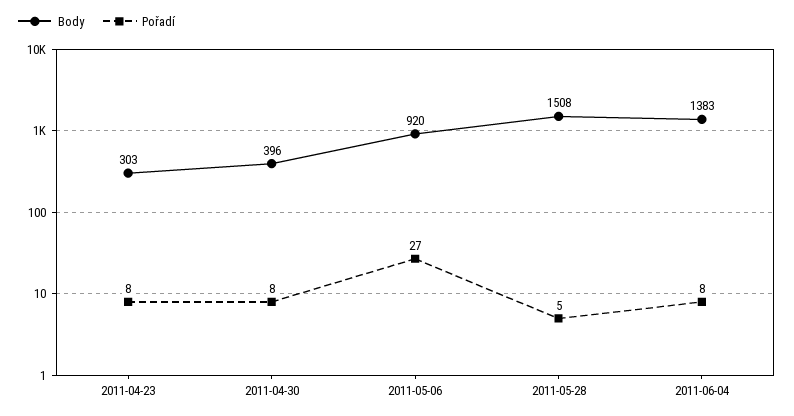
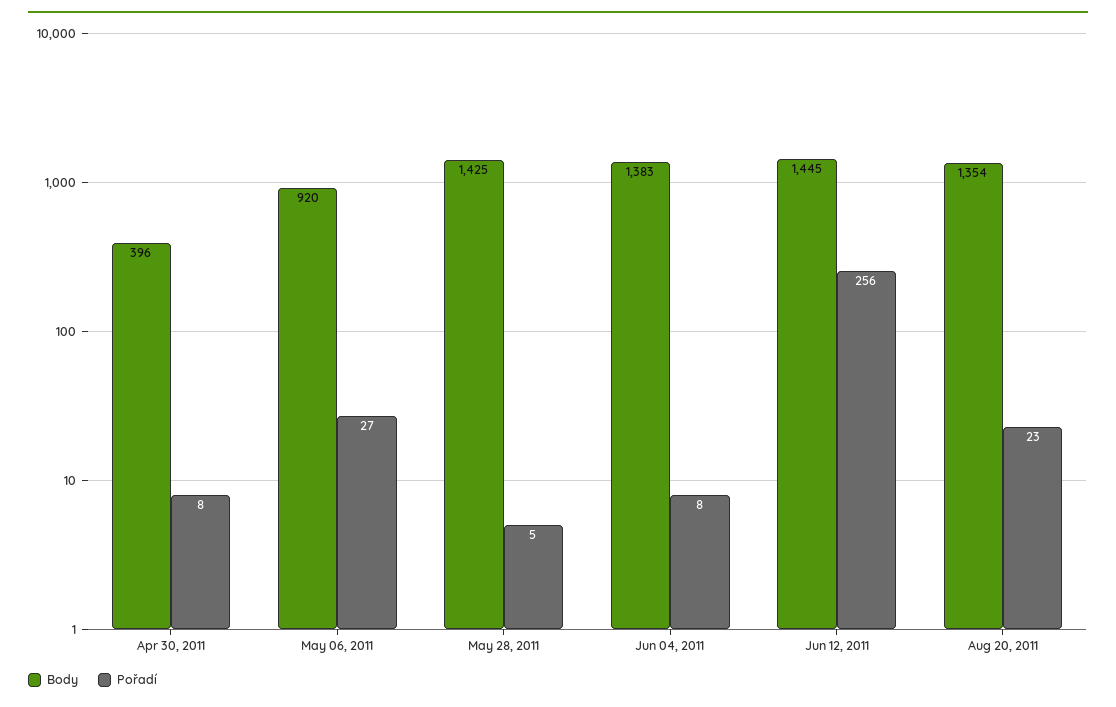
Body, 2011-04-23: 303 -> none
Pořadí, 2011-04-23: 8 -> none
Body, 2011-05-28: 1508 -> 1425
Body, Jun 12, 2011: none -> 1445
Pořadí, Jun 12, 2011: none -> 256
Body, Aug 20, 2011: none -> 1354
Pořadí, Aug 20, 2011: none -> 23

